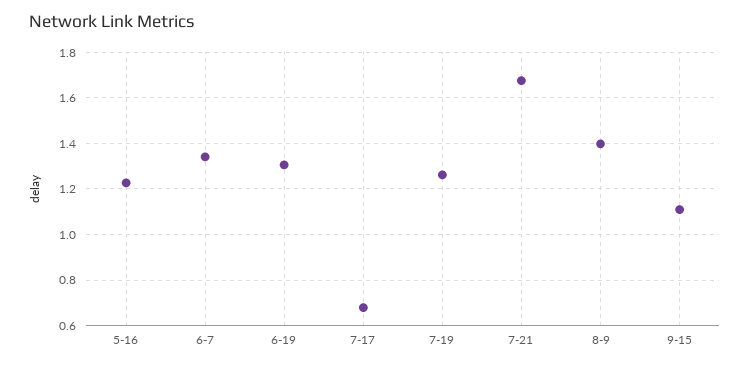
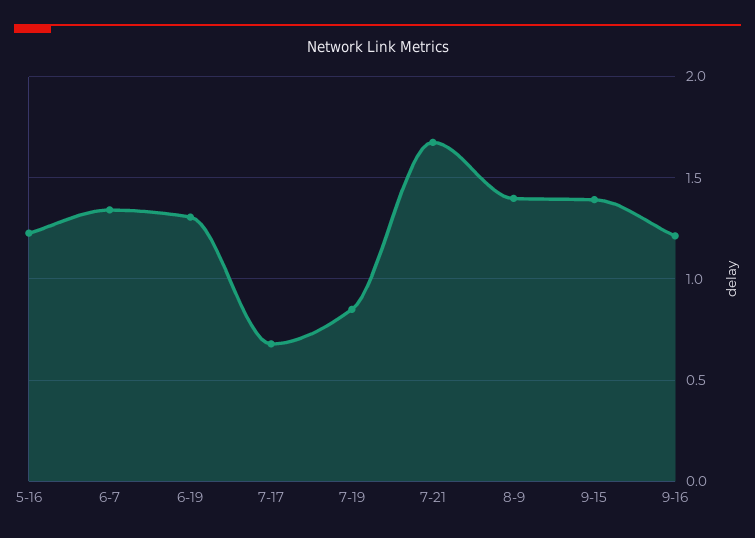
7-19: 1.25 -> 0.85
9-15: 1.1 -> 1.4
9-16: none -> 1.2

